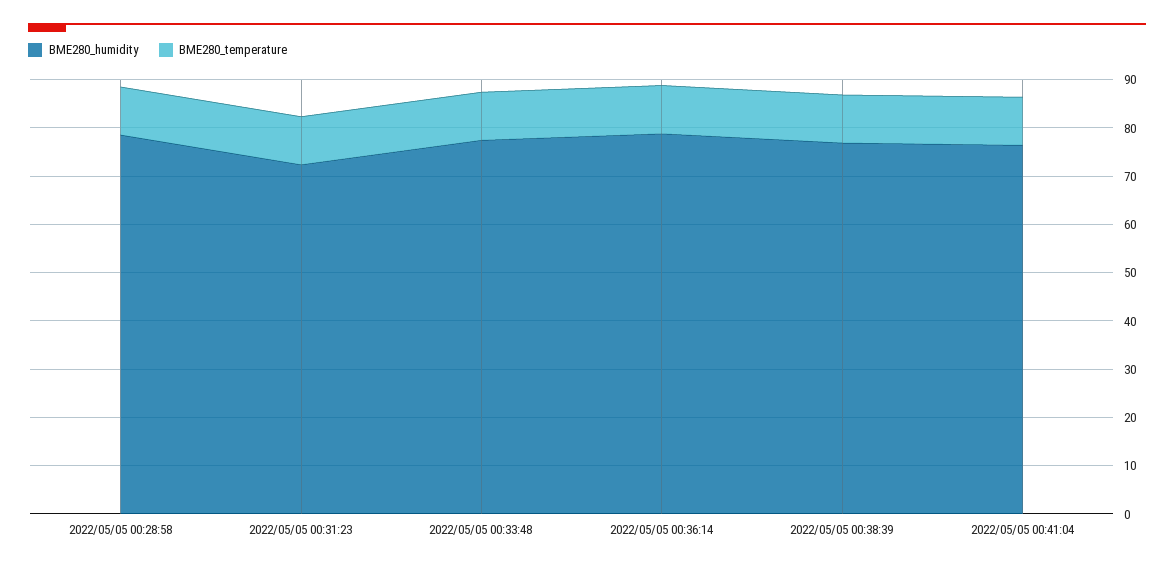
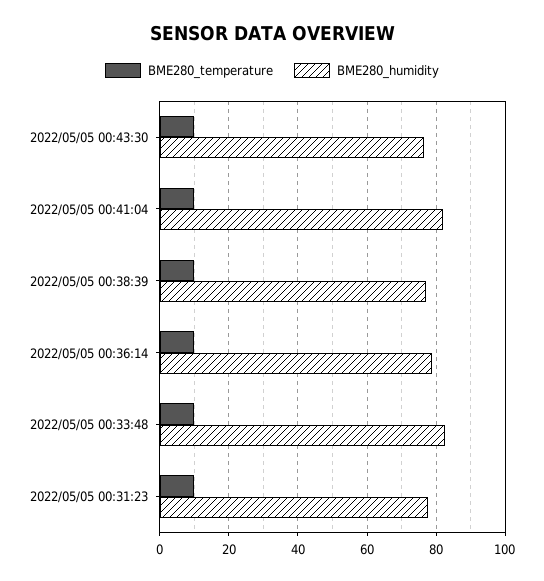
BME280_humidity, 2022/05/05 00:28:58: 78 -> none
BME280_temperature, 2022/05/05 00:28:58: 10 -> none
BME280_humidity, 2022/05/05 00:31:23: 72 -> 78
BME280_humidity, 2022/05/05 00:33:48: 78 -> 82
BME280_humidity, 2022/05/05 00:41:04: 76 -> 82
BME280_temperature, 2022/05/05 00:43:30: none -> 10
BME280_humidity, 2022/05/05 00:43:30: none -> 76

